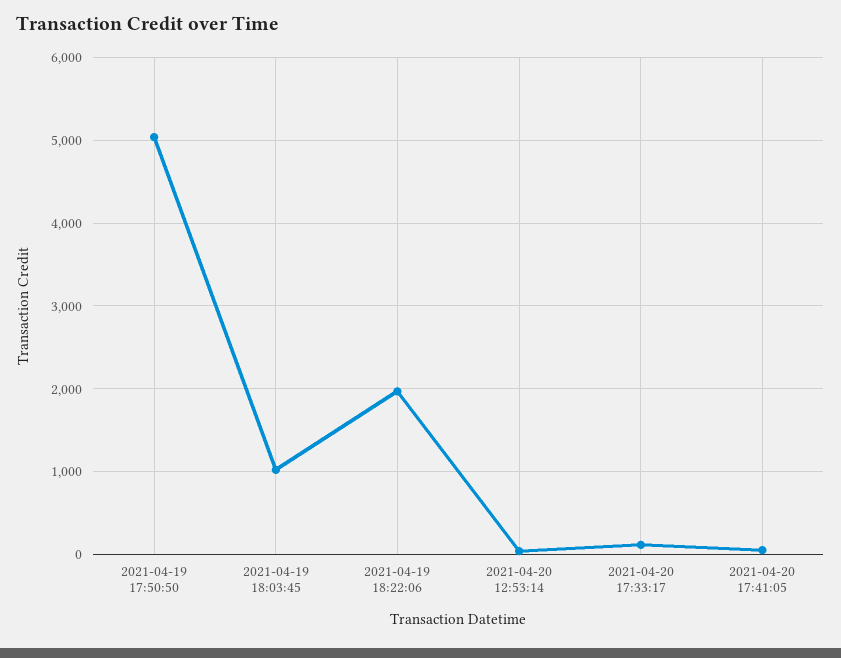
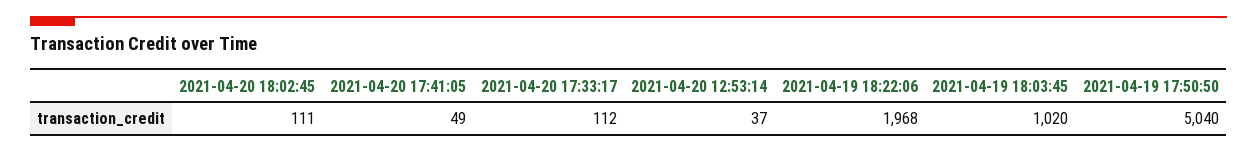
2021-04-20 18:02:45: none -> 111

